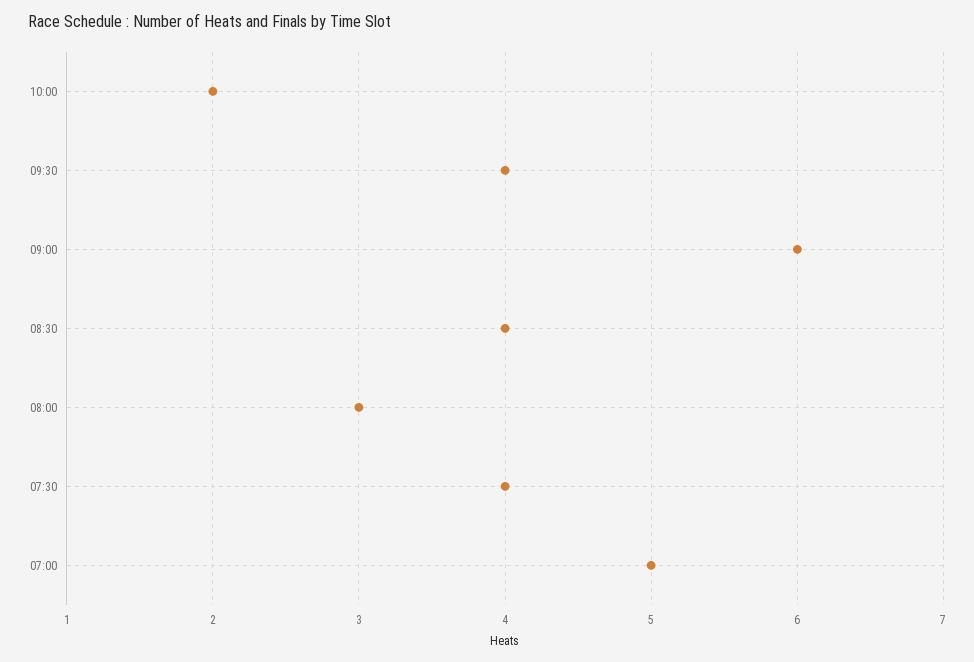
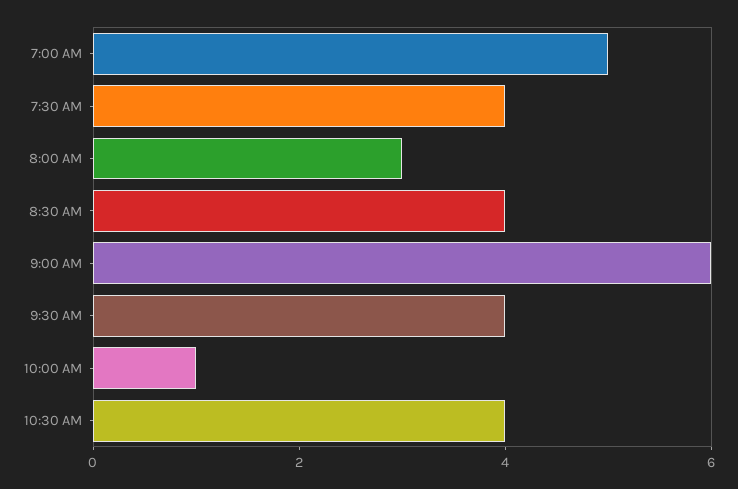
10:00: 2 -> 1
10:30 AM: none -> 4

